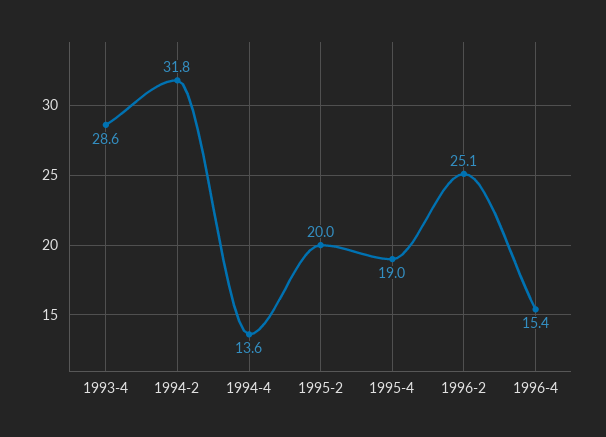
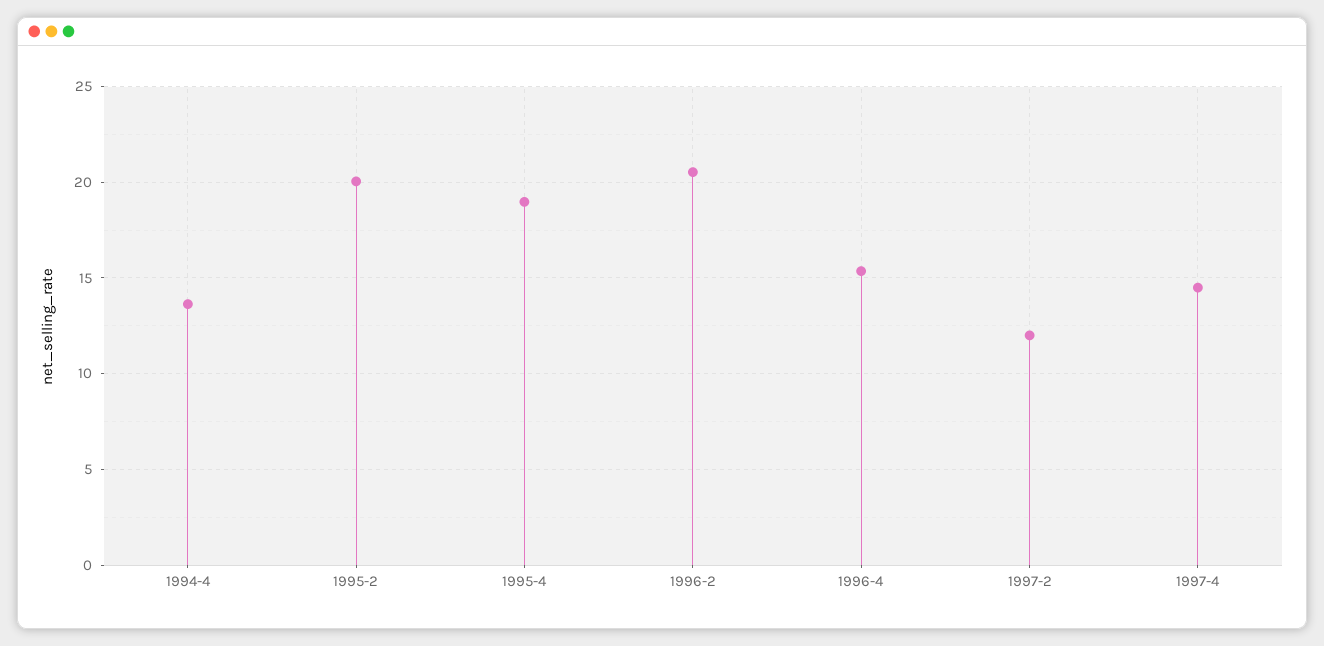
1993-4: 28.6 -> none
1994-2: 31.8 -> none
1996-2: 25.1 -> 20.5
1997-2: none -> 12
1997-4: none -> 14.5

